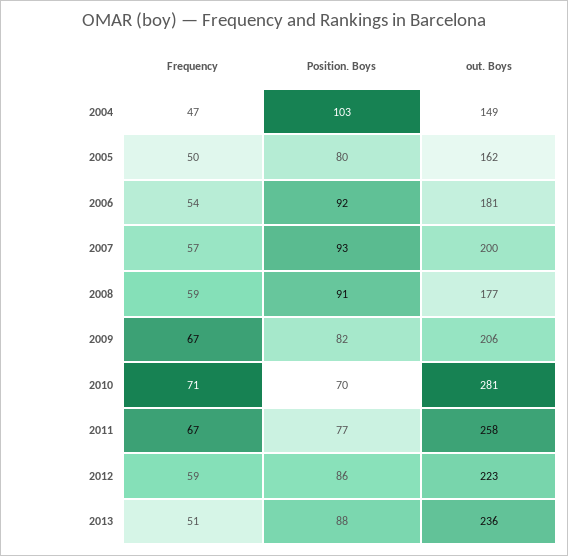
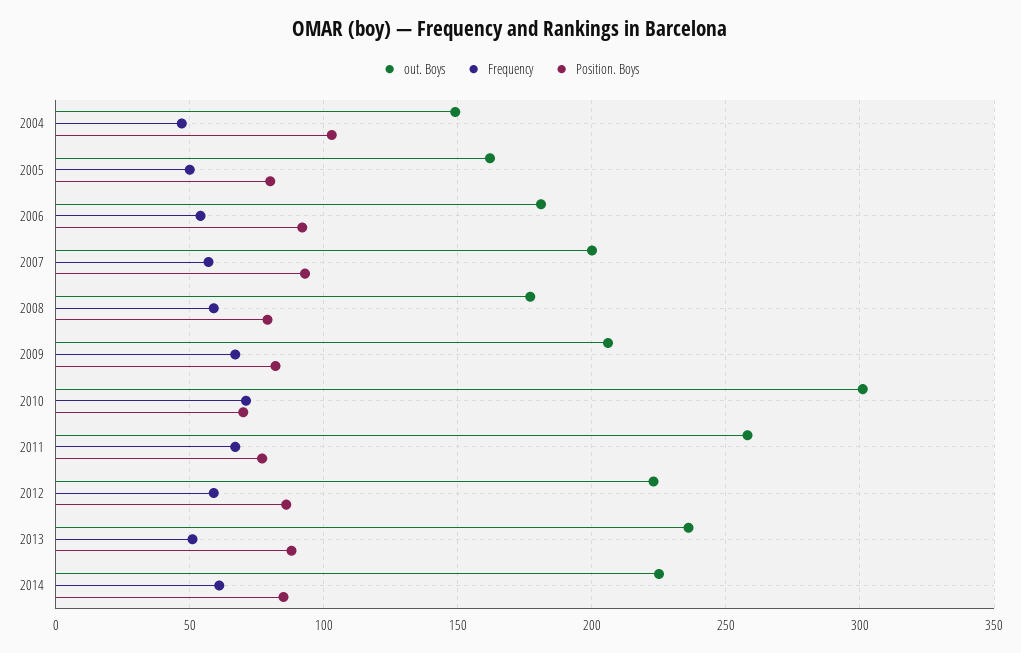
Position. Boys, 2008: 91 -> 80
out. Boys, 2010: 281 -> 300
out. Boys, 2014: none -> 225
Frequency, 2014: none -> 60
Position. Boys, 2014: none -> 85

